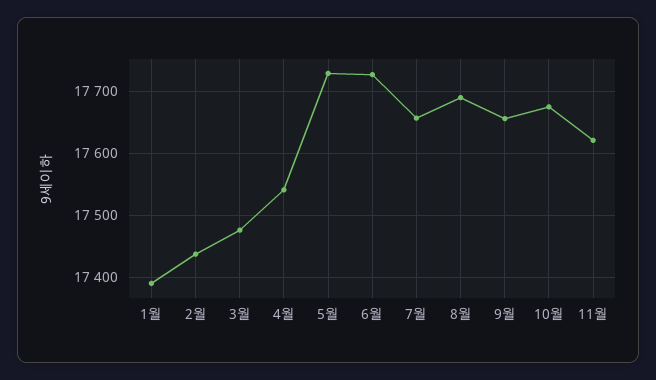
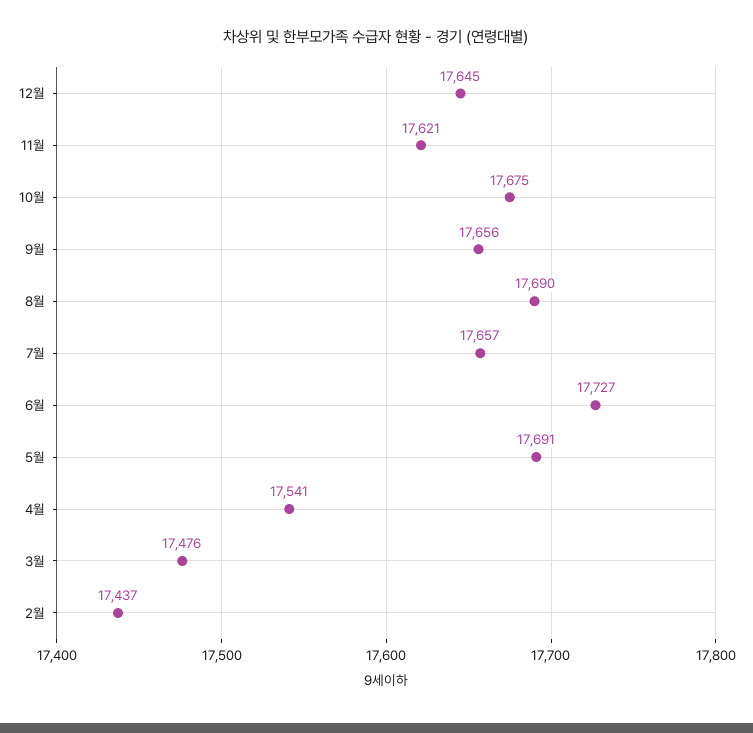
1월: 17390 -> none
5월: 17730 -> 17691
12월: none -> 17645

